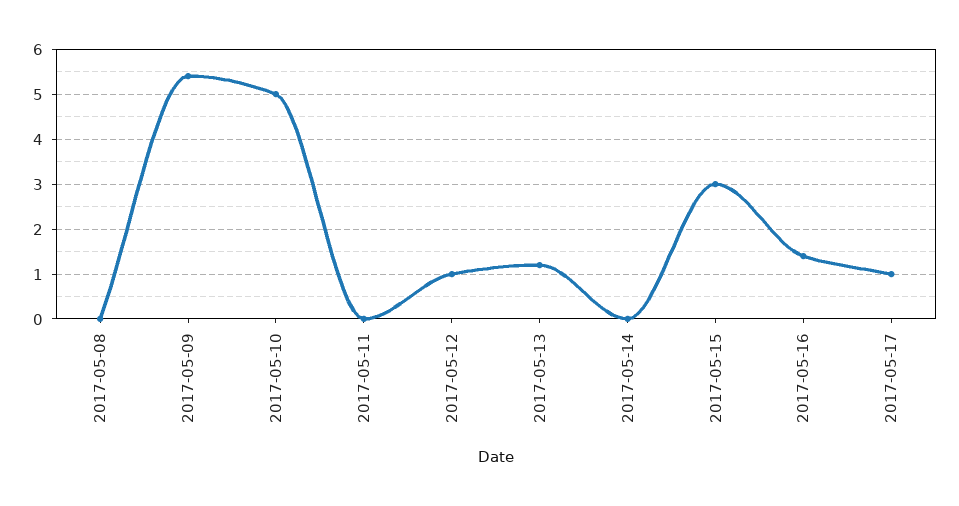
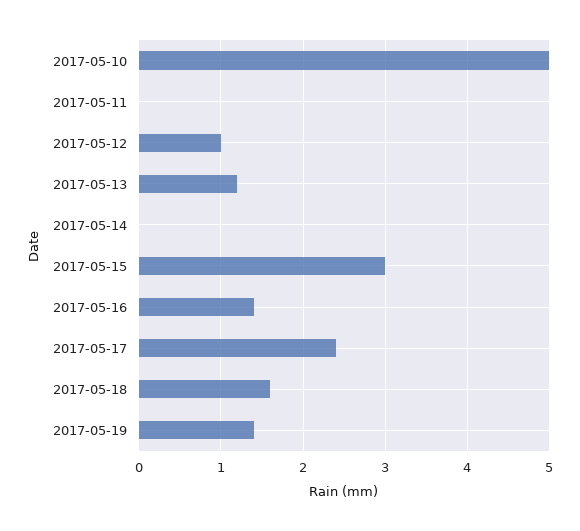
2017-05-08: 0 -> none
2017-05-09: 5.5 -> none
2017-05-17: 1 -> 2.4
2017-05-18: none -> 1.6
2017-05-19: none -> 1.4

